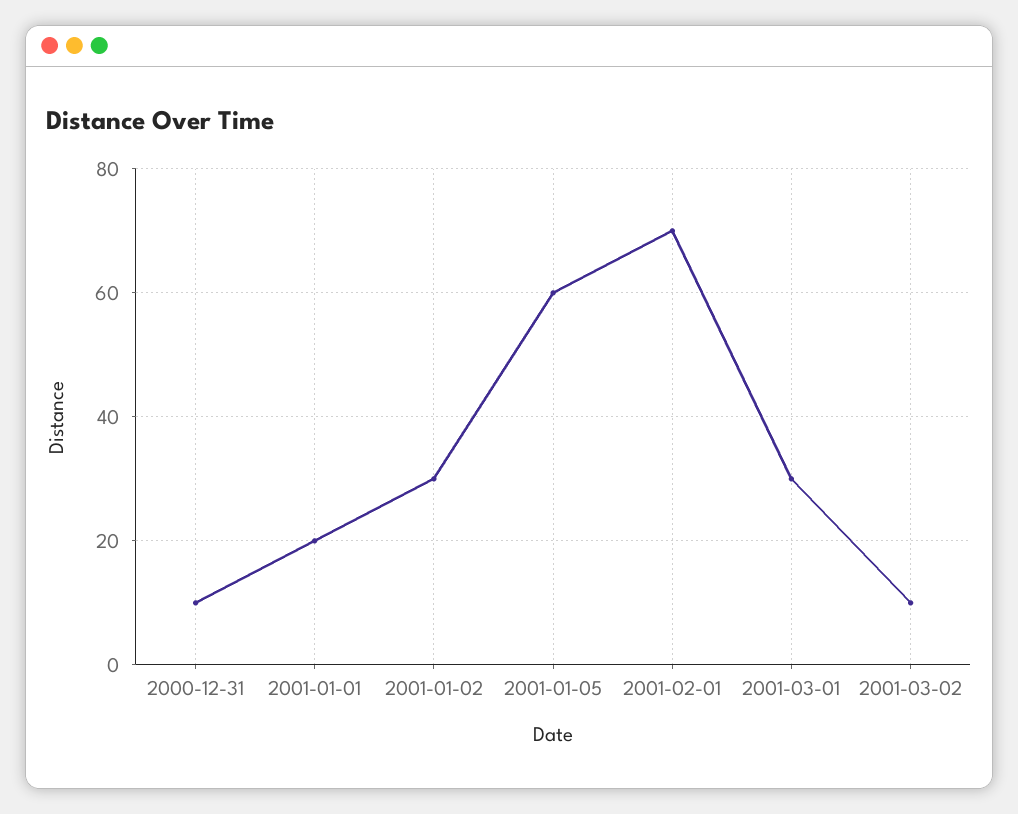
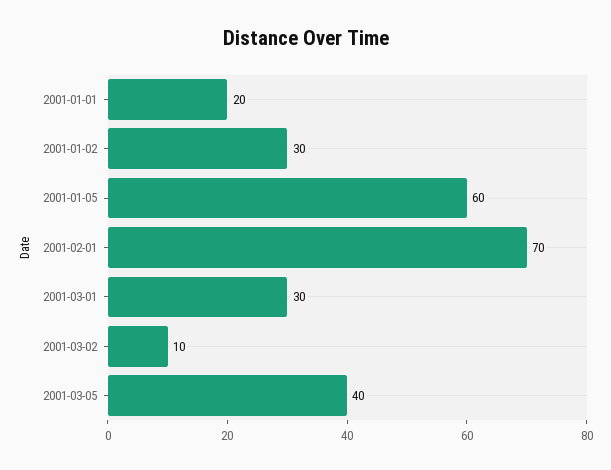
2000-12-31: 10 -> none
2001-03-05: none -> 40

